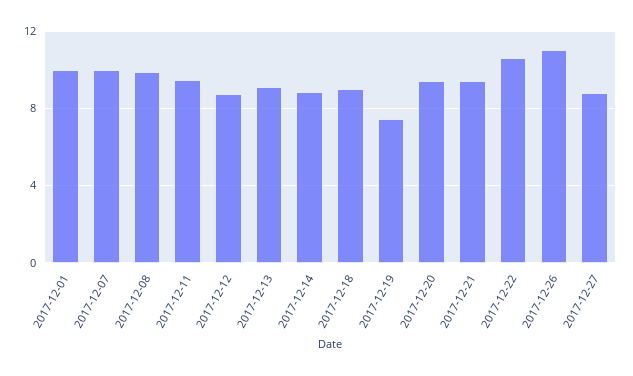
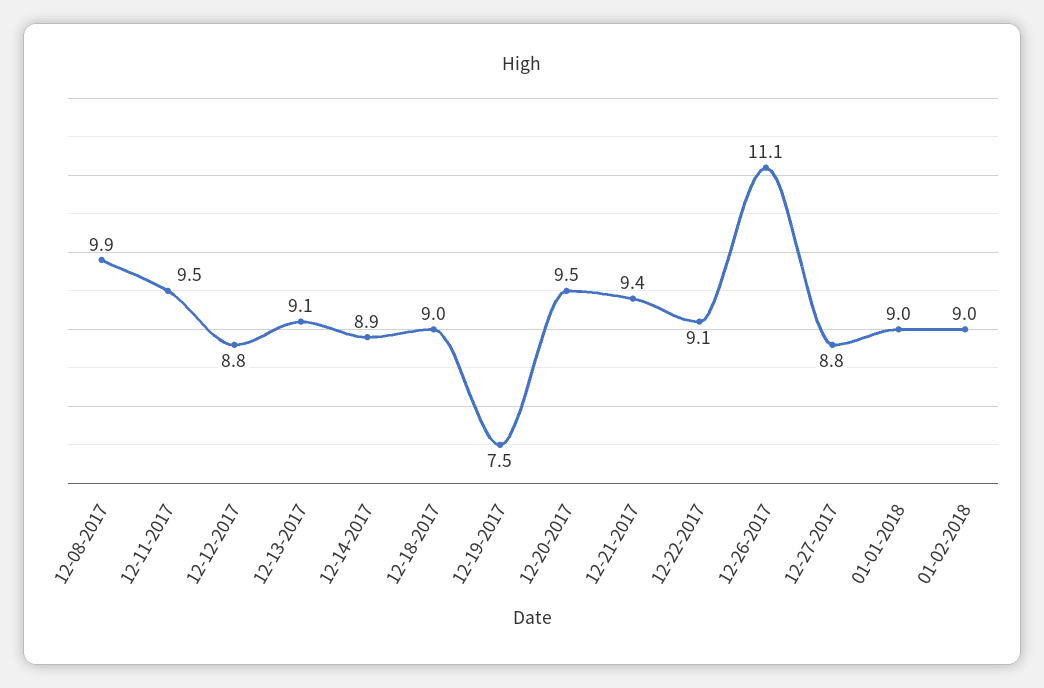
2017-12-01: 10 -> none
2017-12-07: 10 -> none
2017-12-22: 10.5 -> 9.1
01-01-2018: none -> 9
01-02-2018: none -> 9

